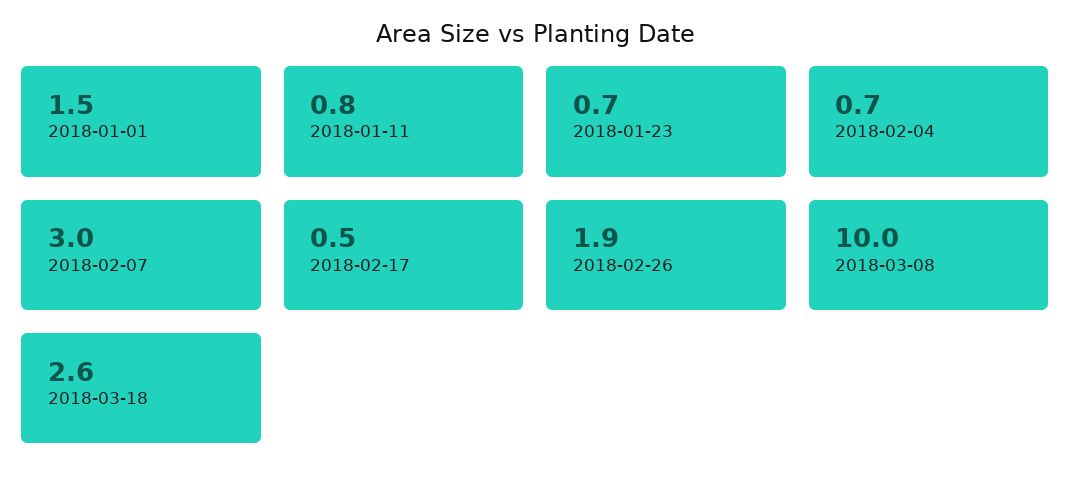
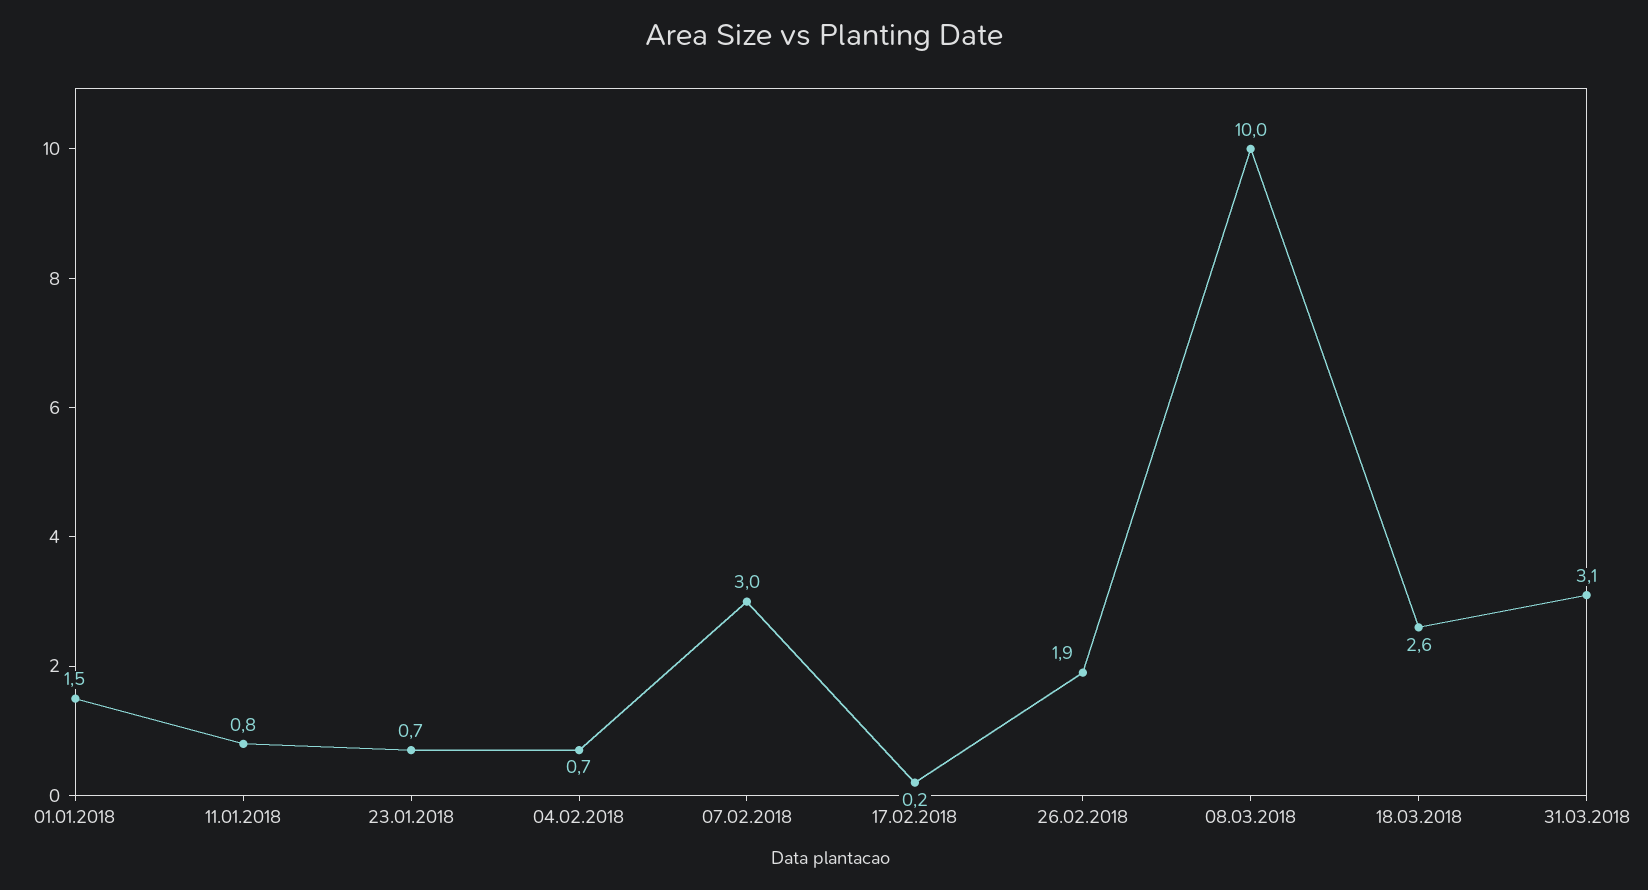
2018-02-17: 0.5 -> 0.2
31.03.2018: none -> 3.1

